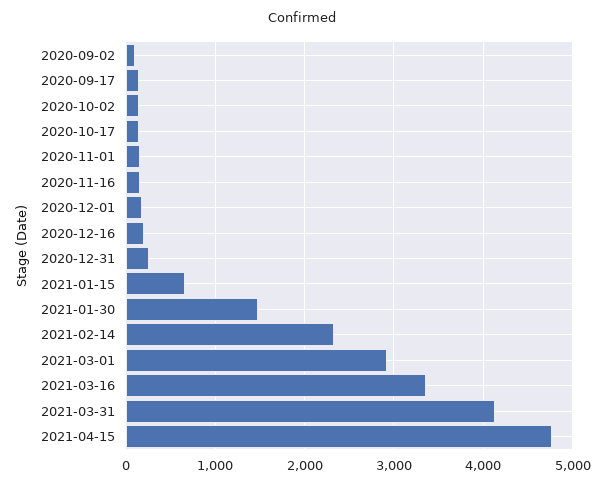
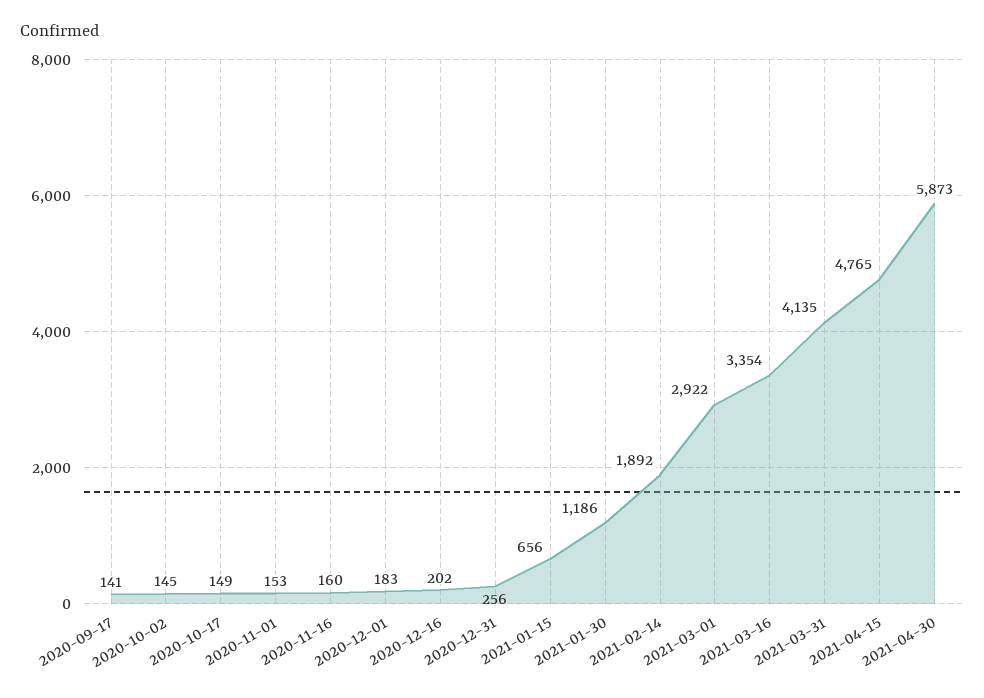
2020-09-02: 100 -> none
2021-01-30: 1500 -> 1186
2021-02-14: 2300 -> 1892
2021-04-30: none -> 5873

